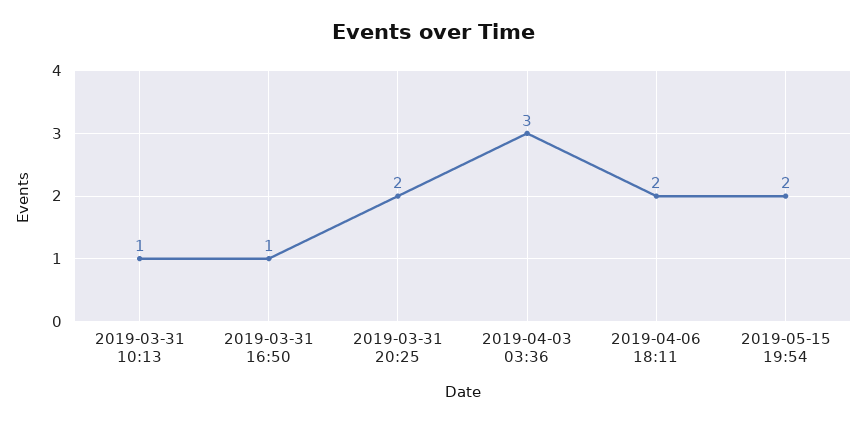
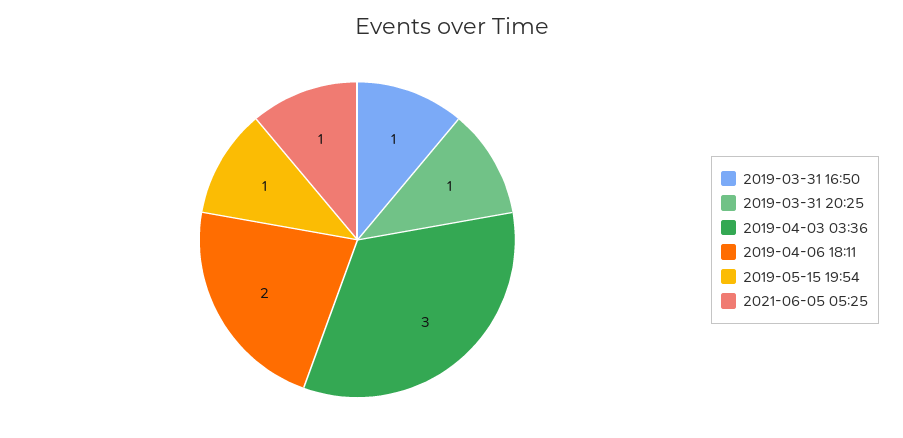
2019-03-31 10:13: 1 -> none
2019-03-31 20:25: 2 -> 1
2019-05-15 19:54: 2 -> 1
2021-06-05 05:25: none -> 1

